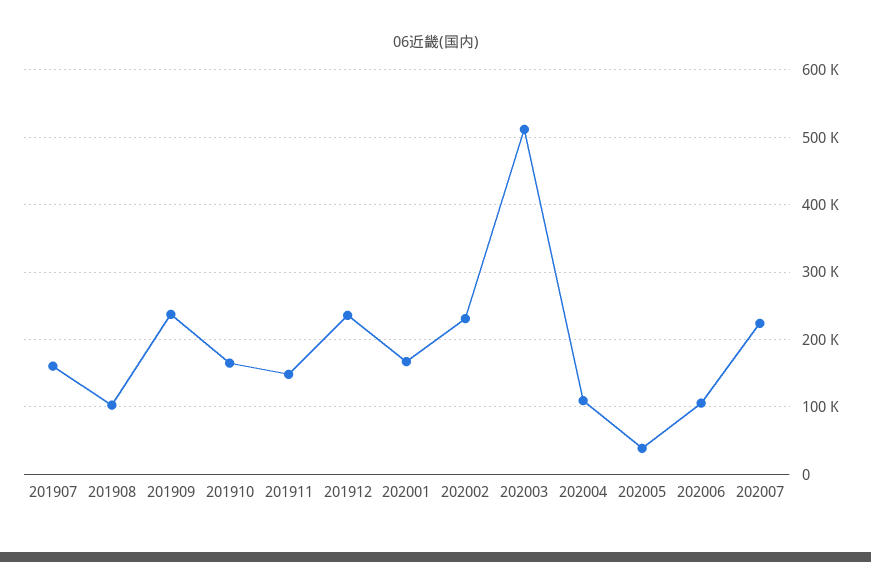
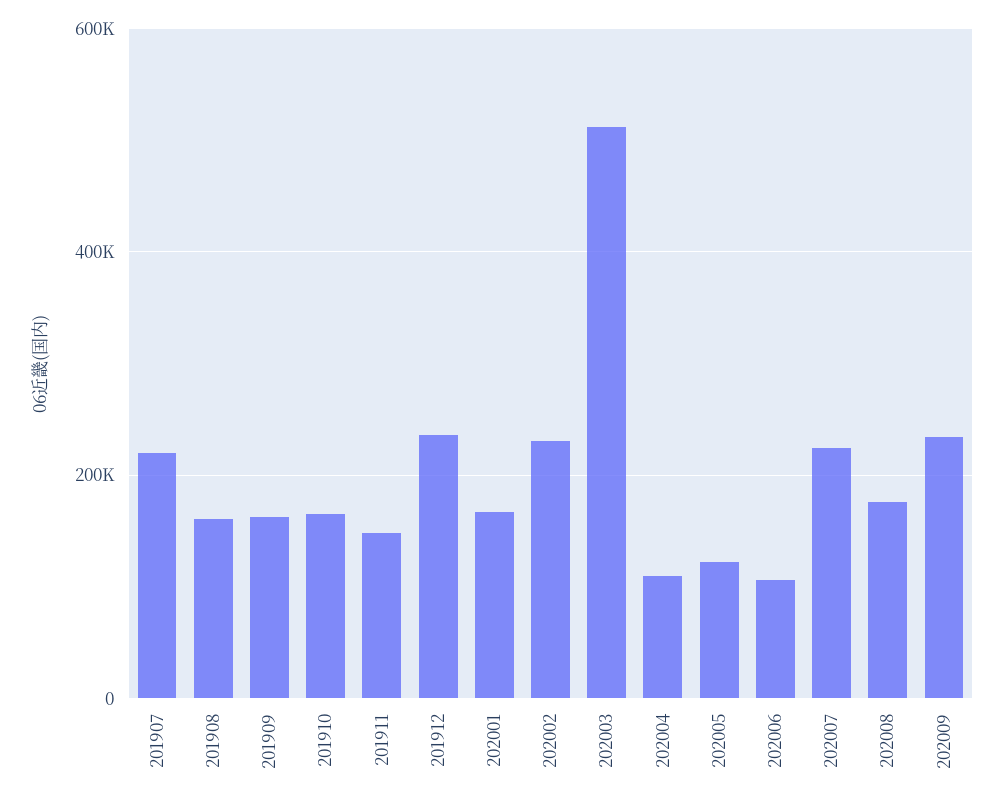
201907: 160000 -> 220000
201908: 100000 -> 160000
201909: 240000 -> 160000
202005: 40000 -> 120000
202008: none -> 180000
202009: none -> 240000

